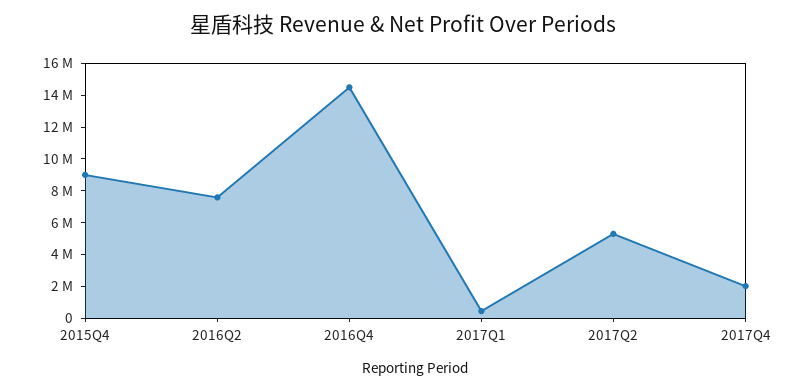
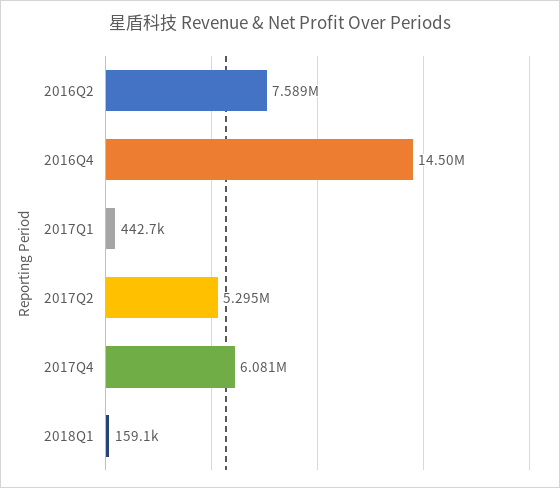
2015Q4: 9000000 -> none
2017Q4: 2000000 -> 6081000
2018Q1: none -> 159100

